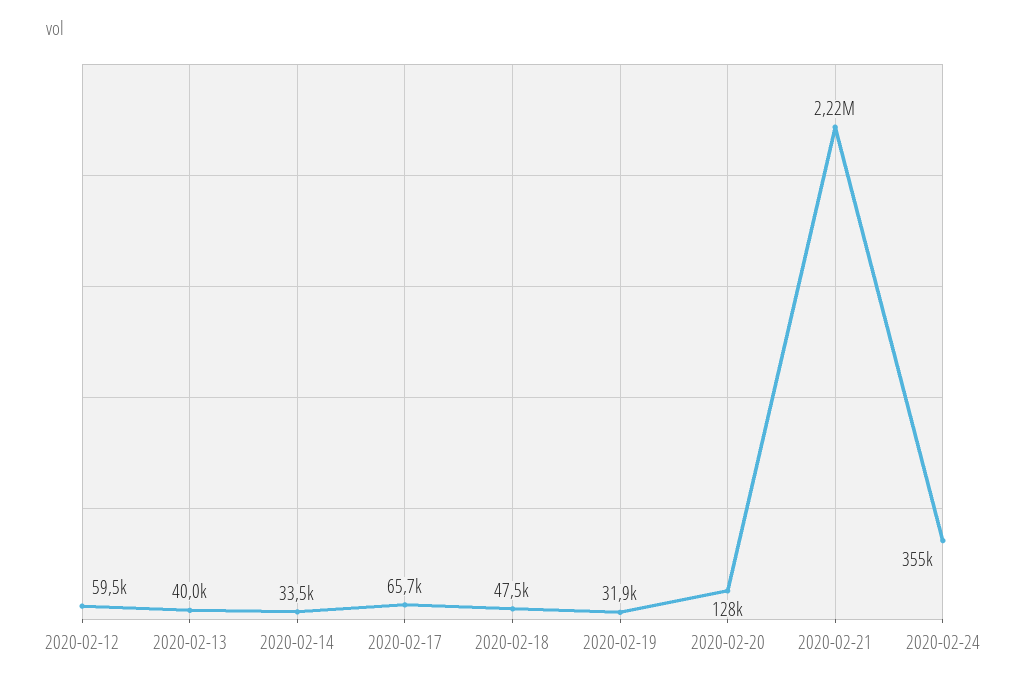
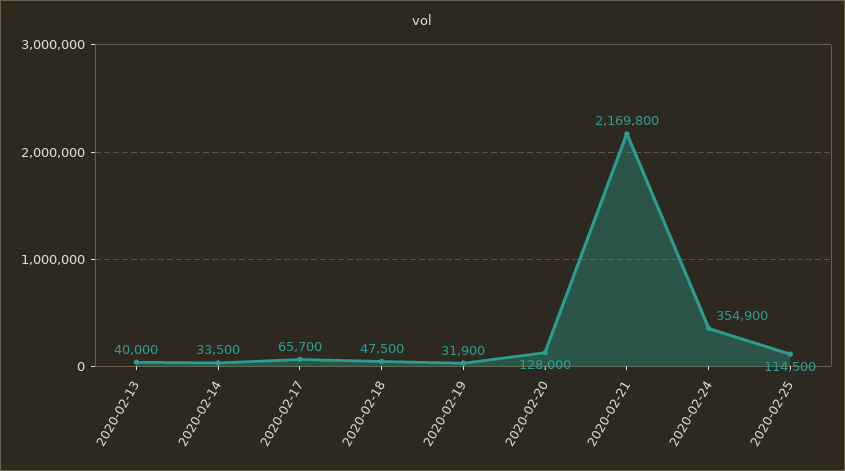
2020-02-12: 59500 -> none
2020-02-21: 2220000 -> 2169800
2020-02-25: none -> 114500

